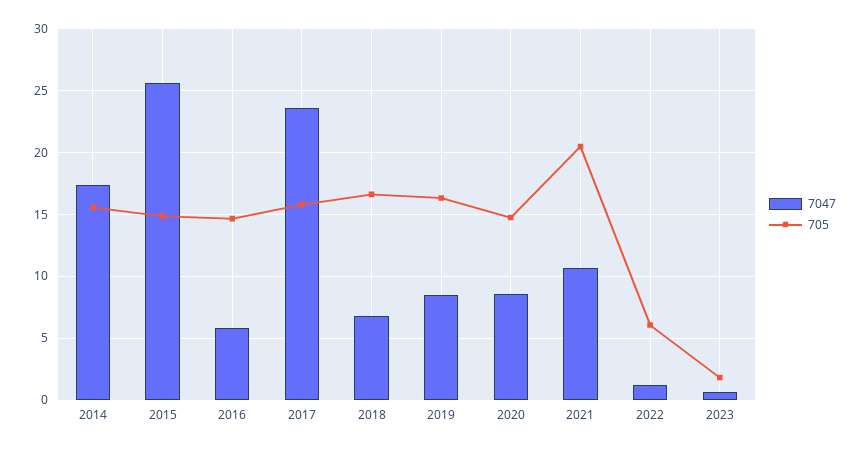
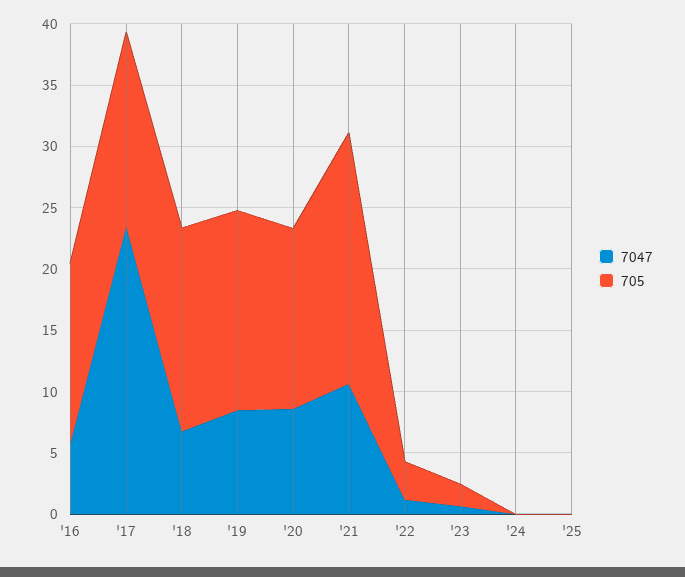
7047, 2014: 17.5 -> none
705, 2014: 15.5 -> none
7047, 2015: 25.5 -> none
705, 2015: 15 -> none
705, 2022: 6 -> 3
7047, '24: none -> 0
705, '24: none -> 0
7047, '25: none -> 0
705, '25: none -> 0

